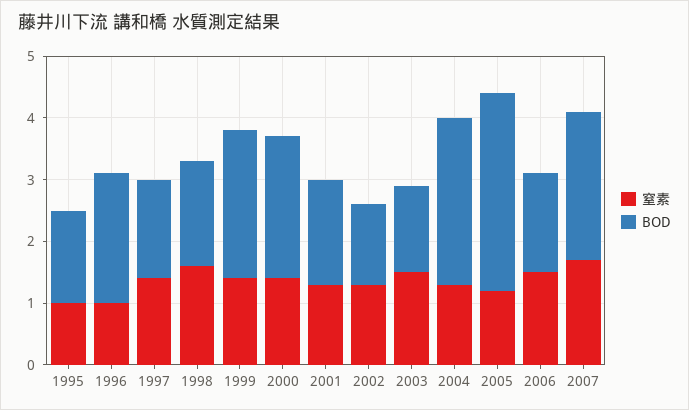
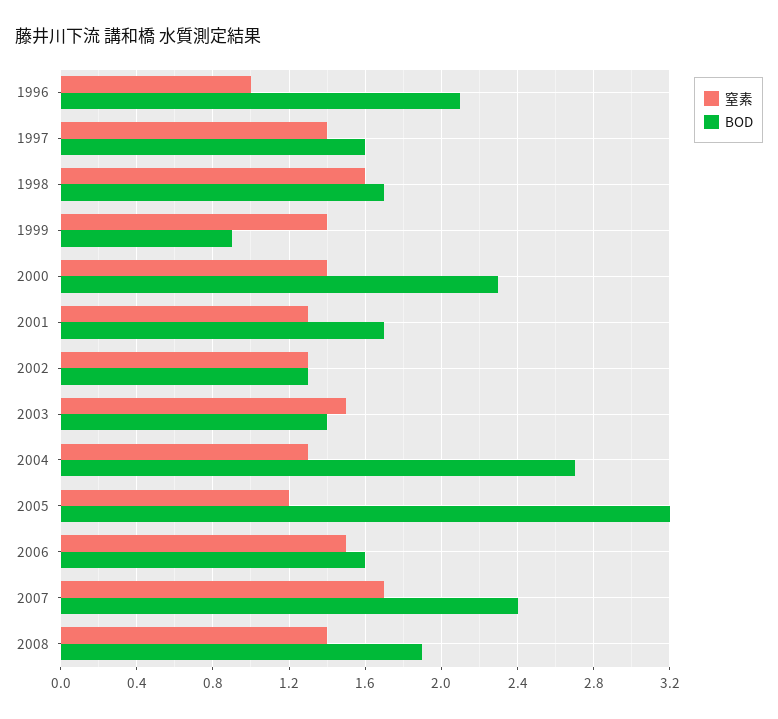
窒素, 1995: 1 -> none
BOD, 1995: 1.5 -> none
BOD, 1999: 2.5 -> 0.9
窒素, 2008: none -> 1.4
BOD, 2008: none -> 1.9

